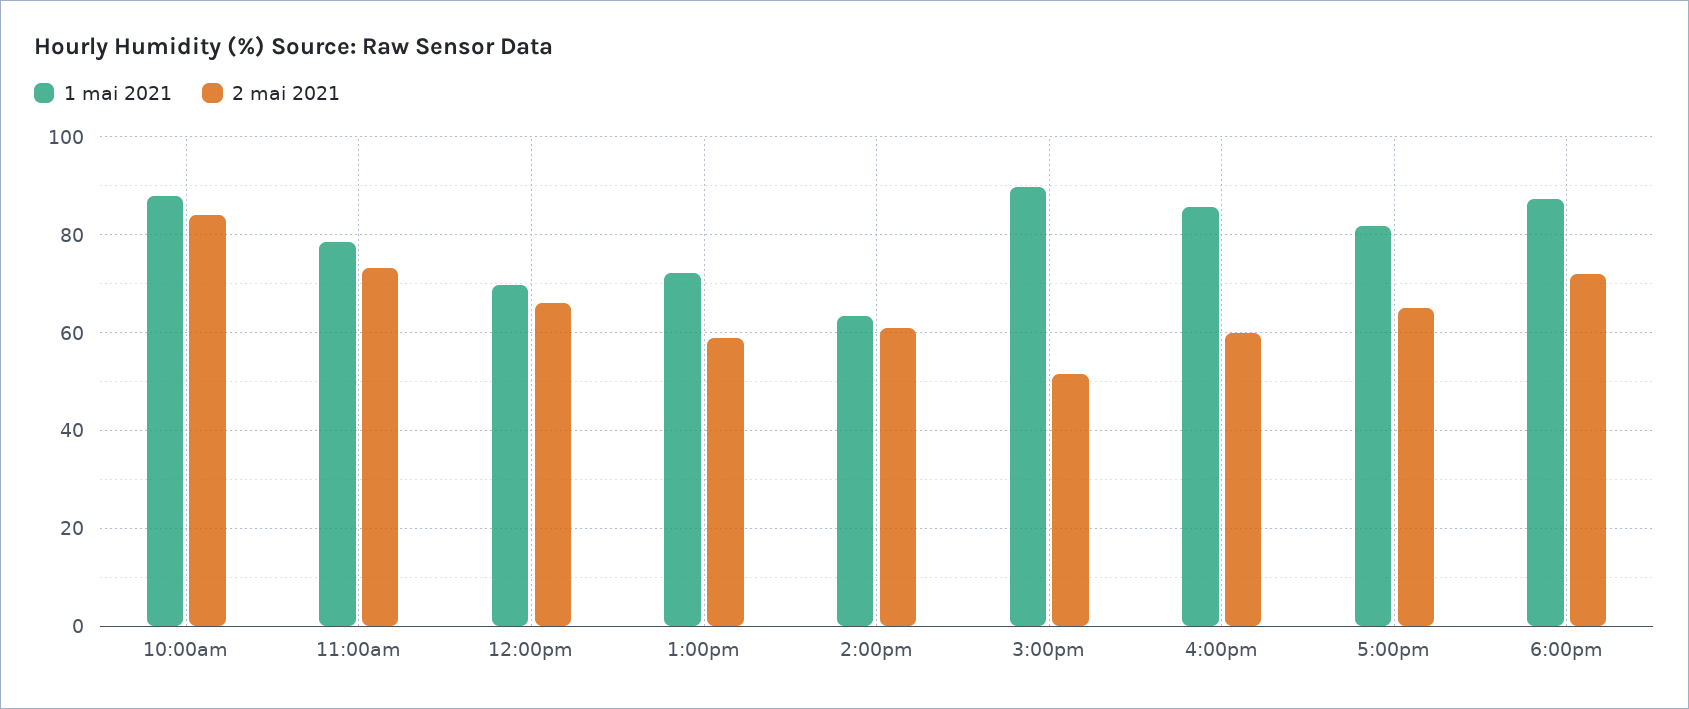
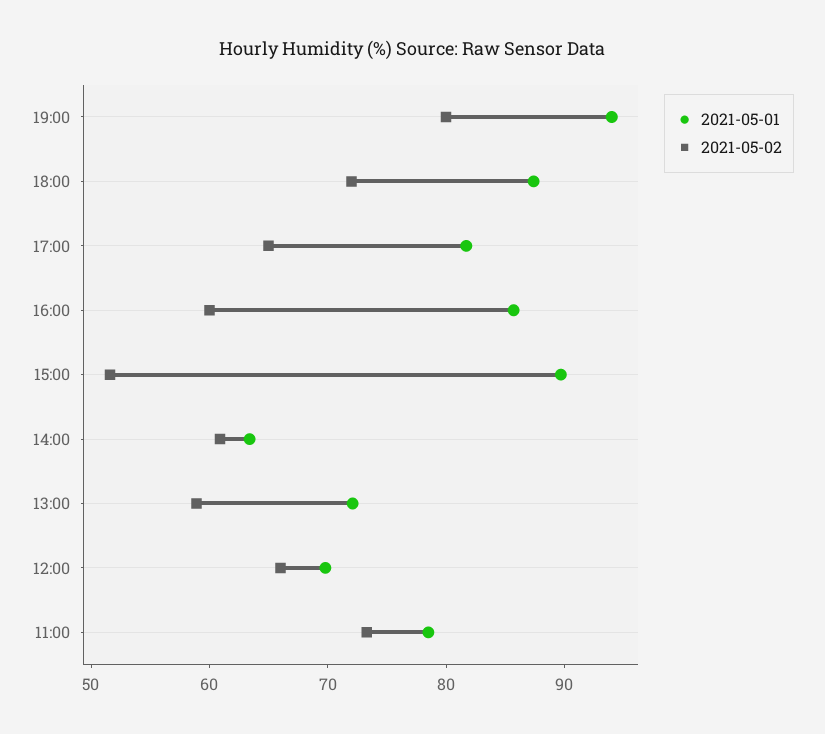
1 mai 2021, 10:00am: 88 -> none
2 mai 2021, 10:00am: 84 -> none
1 mai 2021, 19:00: none -> 94
2 mai 2021, 19:00: none -> 80

